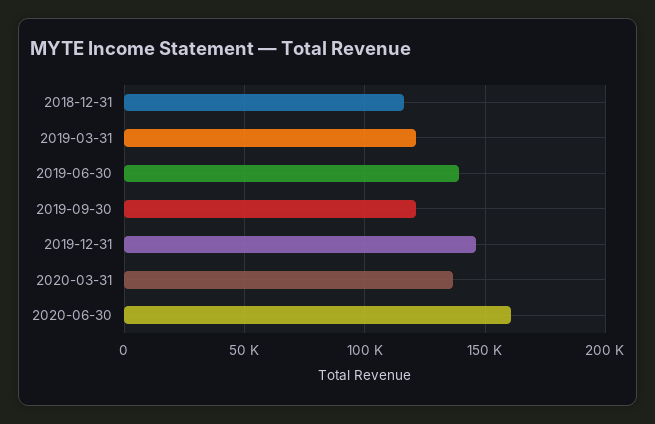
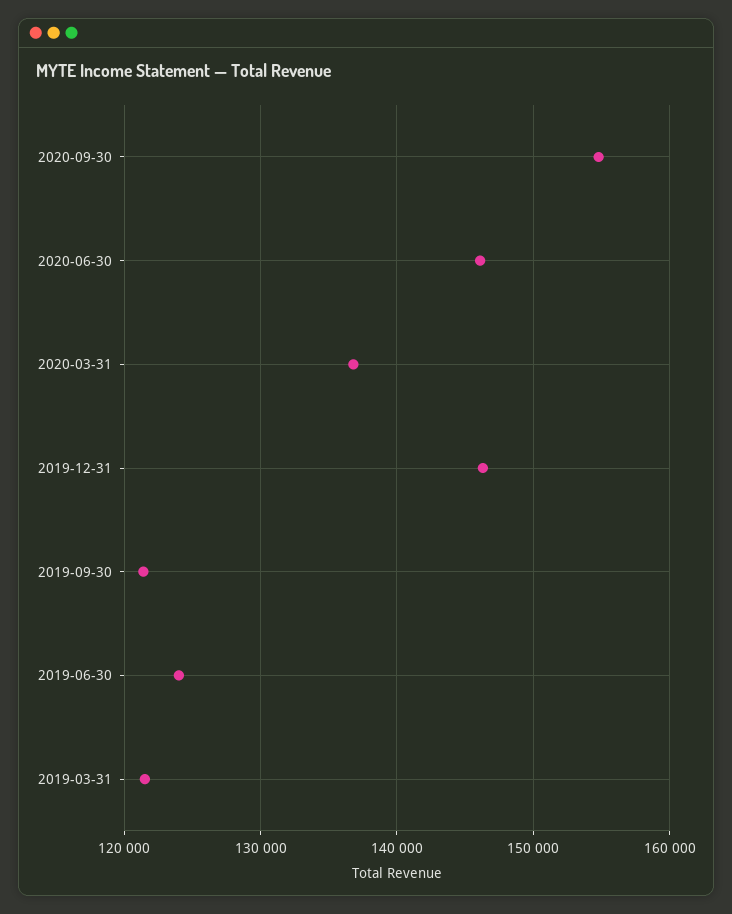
2018-12-31: 115000 -> none
2019-06-30: 140000 -> 124000
2020-06-30: 160000 -> 146000
2020-09-30: none -> 155000

